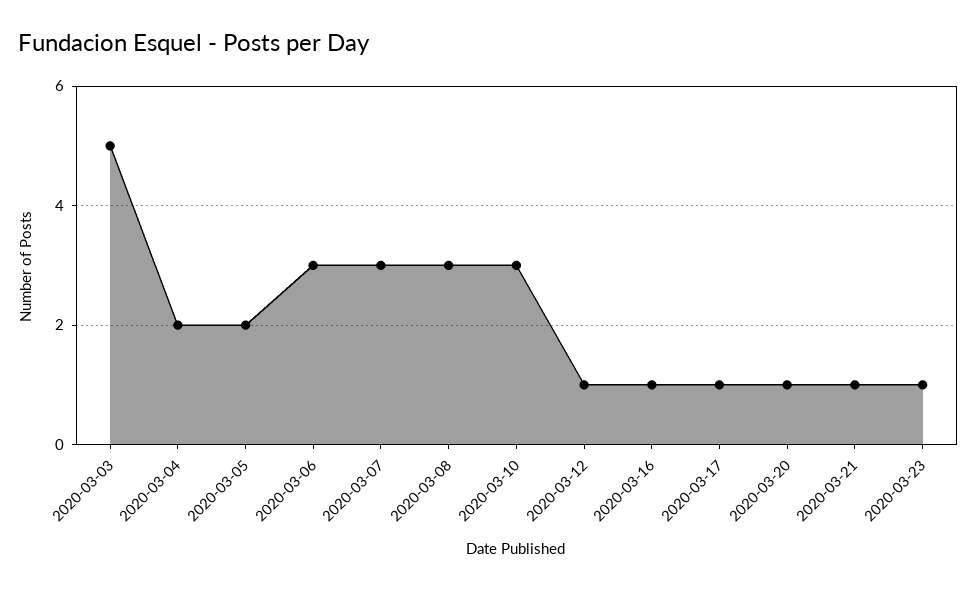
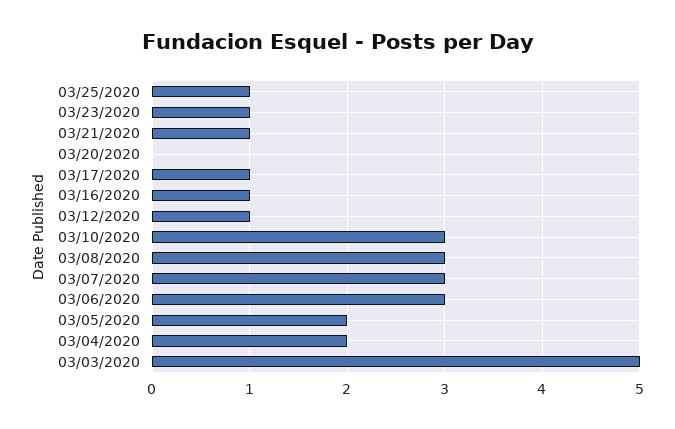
2020-03-20: 1 -> 0
03/25/2020: none -> 1

